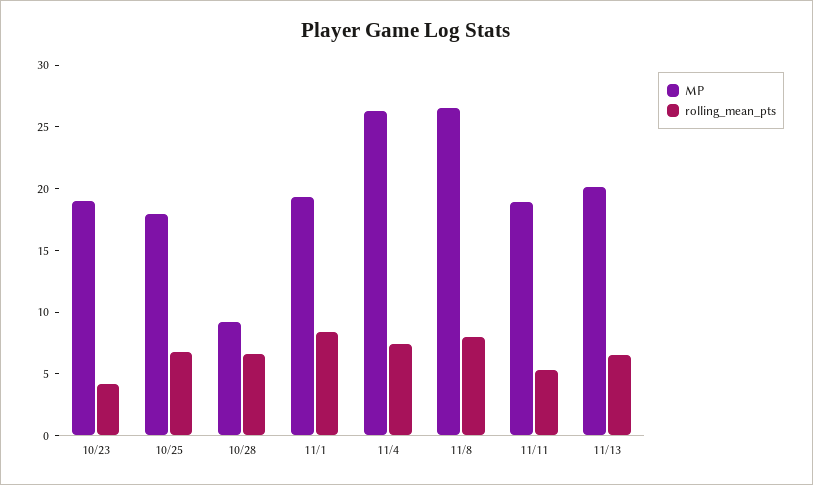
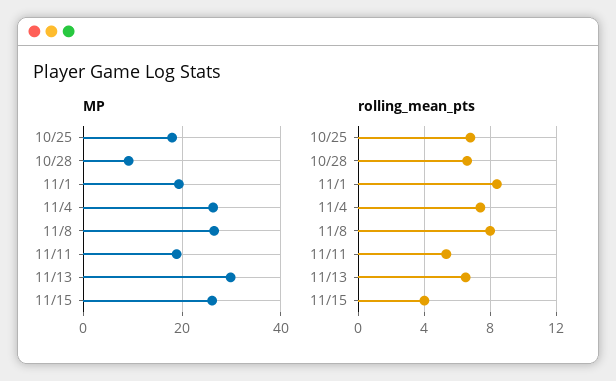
MP, 10/23: 19 -> none
rolling_mean_pts, 10/23: 4 -> none
MP, 11/13: 20 -> 30
MP, 11/15: none -> 26
rolling_mean_pts, 11/15: none -> 4

